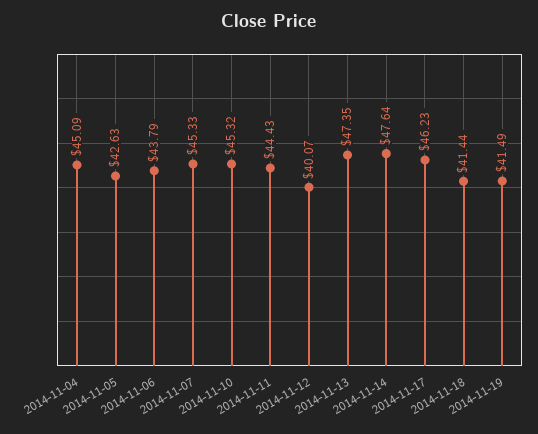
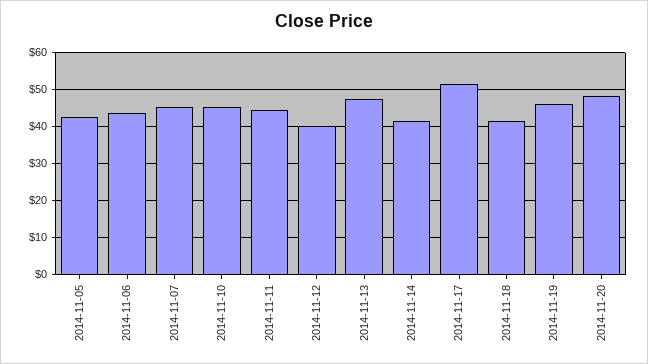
2014-11-04: 45.09 -> none
2014-11-14: 47.64 -> 42
2014-11-17: 46.23 -> 52
2014-11-19: 41.49 -> 46
2014-11-20: none -> 48

